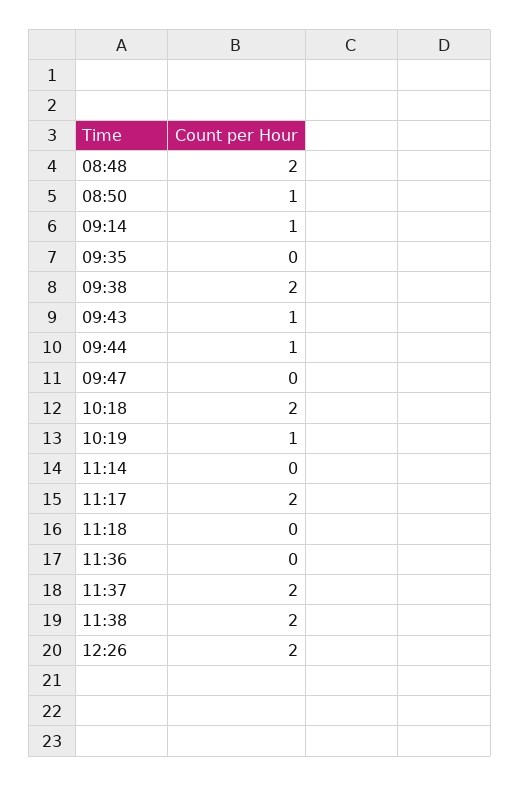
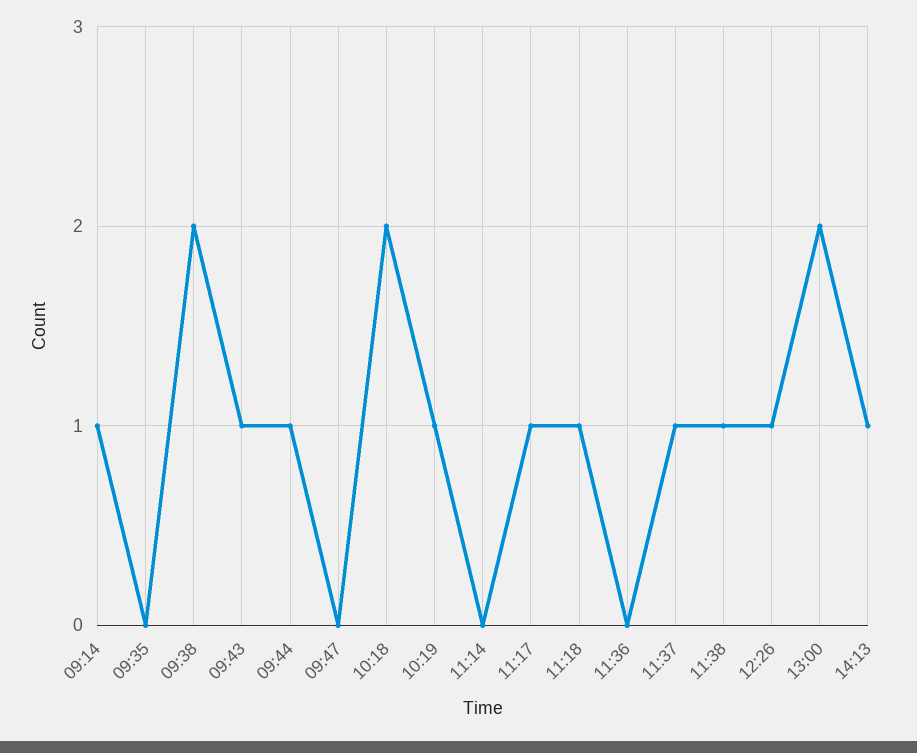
08:48: 2 -> none
08:50: 1 -> none
11:17: 2 -> 1
11:18: 0 -> 1
11:37: 2 -> 1
11:38: 2 -> 1
12:26: 2 -> 1
13:00: none -> 2
14:13: none -> 1

